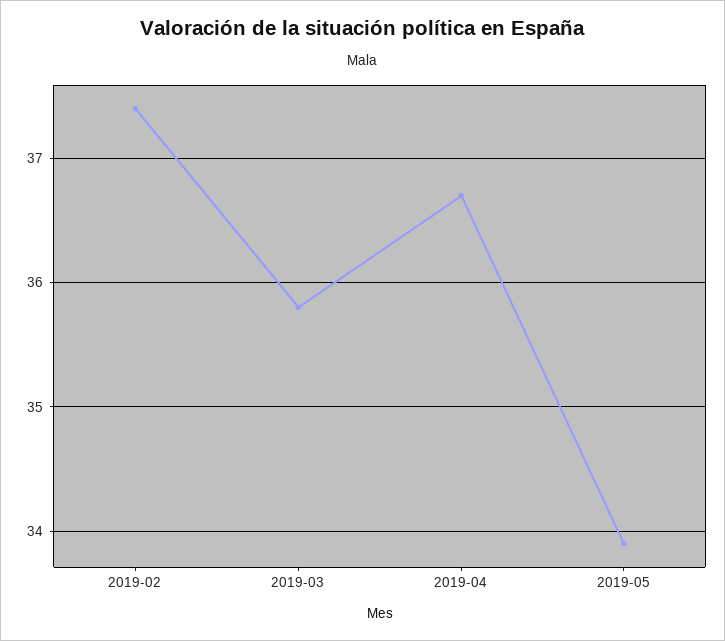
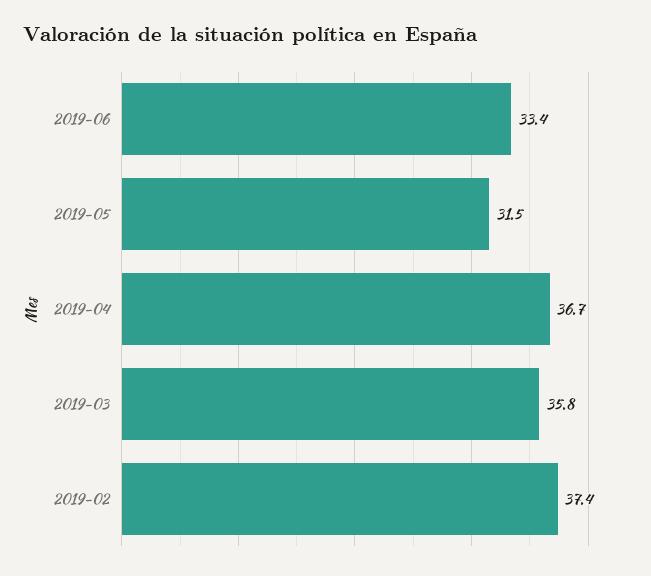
2019-05: 33.9 -> 31.5
2019-06: none -> 33.4

